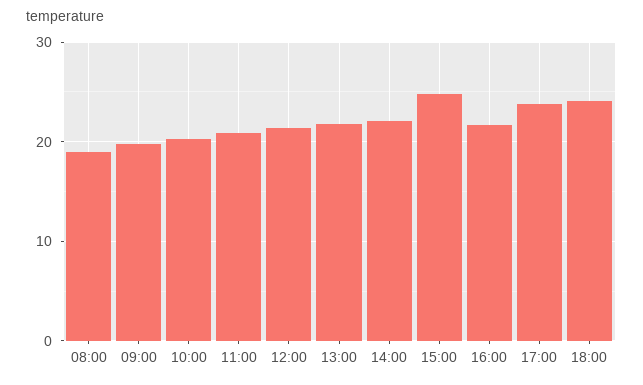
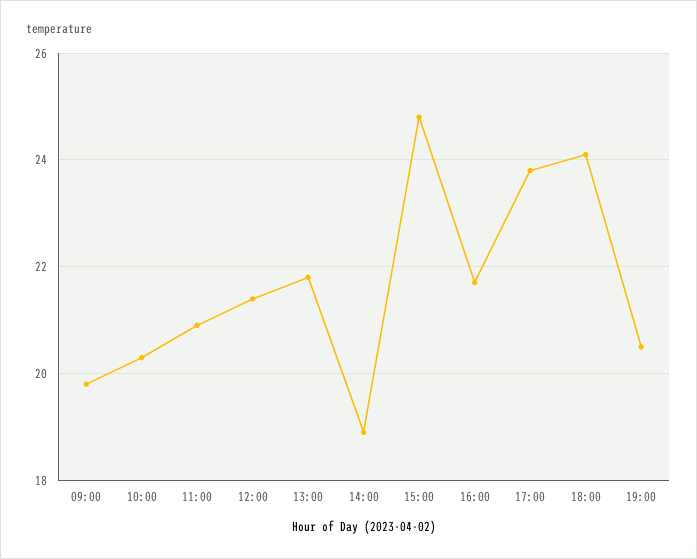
08:00: 19 -> none
14:00: 22 -> 19
19:00: none -> 20.5

